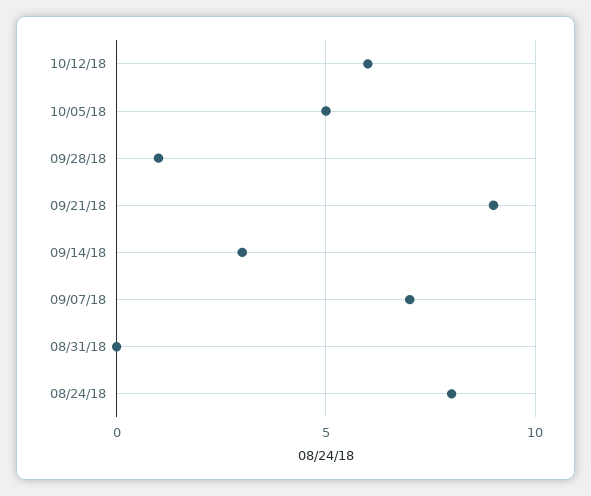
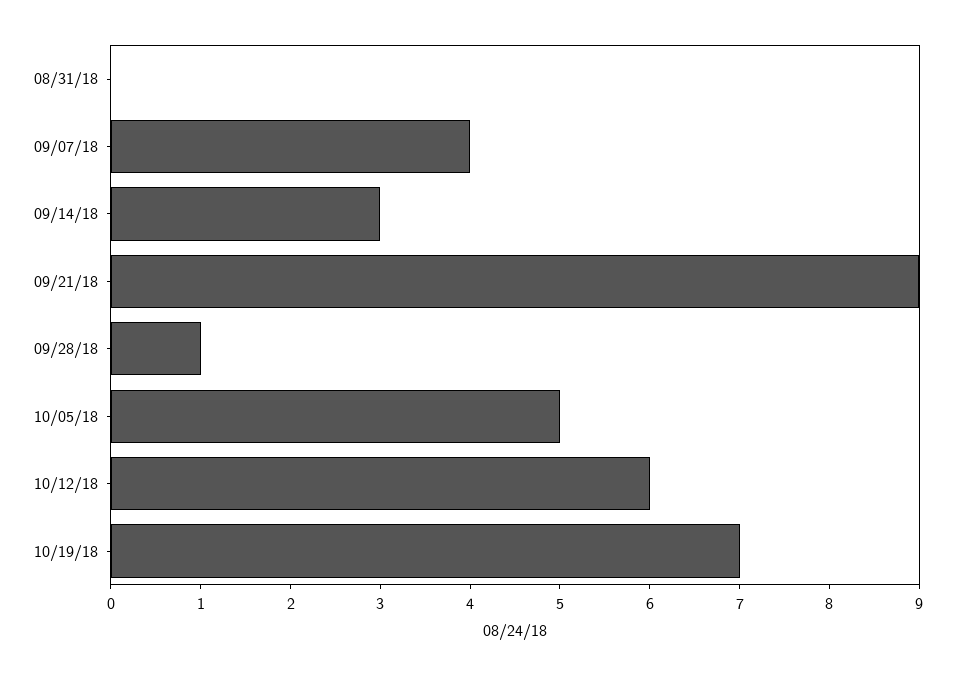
09/07/18: 7 -> 4
08/24/18: 8 -> none
10/19/18: none -> 7

